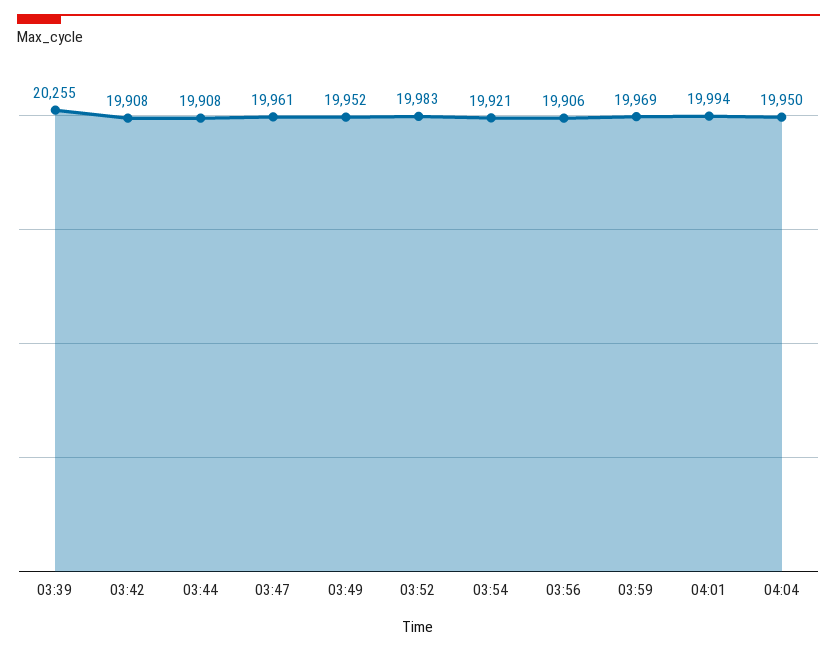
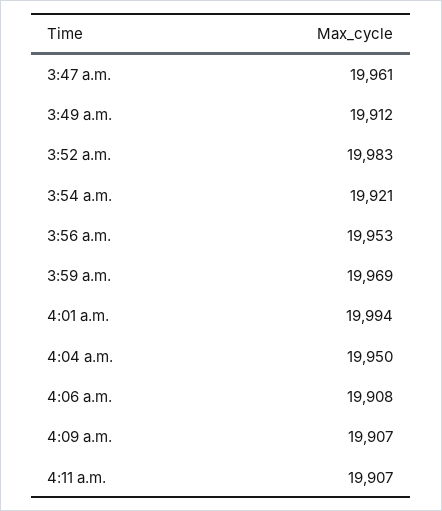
03:39: 20255 -> none
03:42: 19908 -> none
03:44: 19908 -> none
03:49: 19952 -> 19912
03:56: 19906 -> 19953
4:06 a.m.: none -> 19908
4:09 a.m.: none -> 19907
4:11 a.m.: none -> 19907

